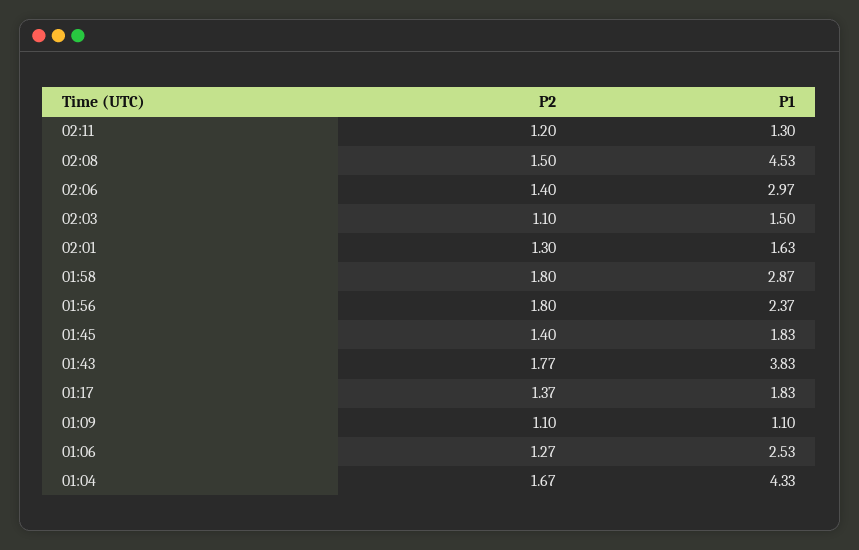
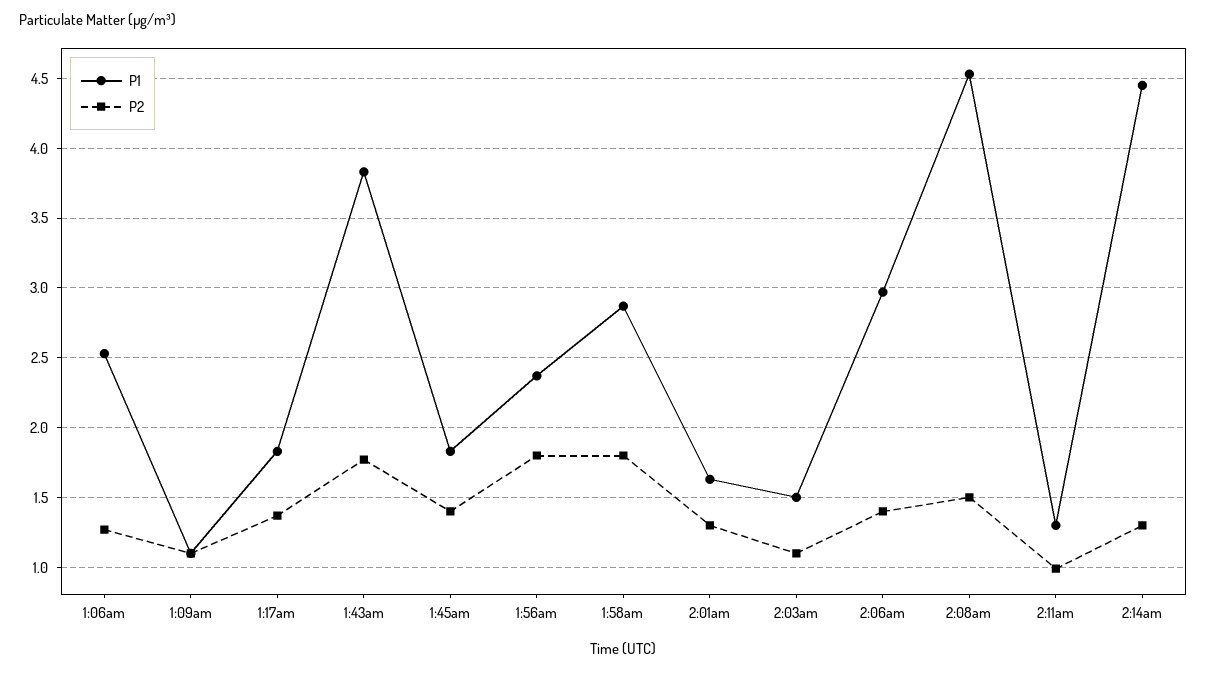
P2, 02:11: 1.2 -> 1
P2, 01:04: 1.67 -> none
P1, 01:04: 4.33 -> none
P1, 2:14am: none -> 4.45
P2, 2:14am: none -> 1.3

